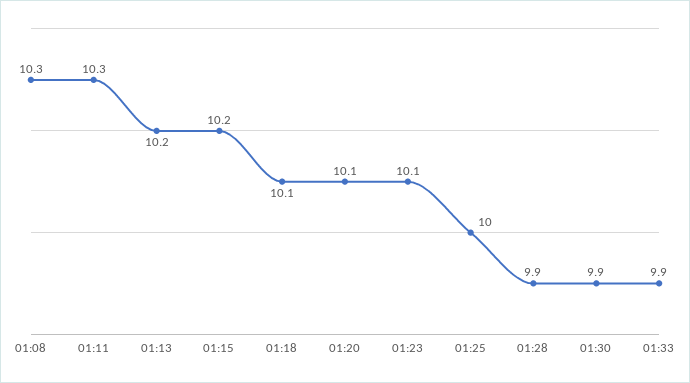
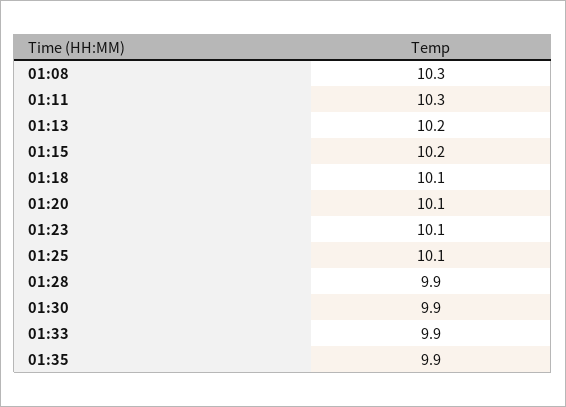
01:25: 10 -> 10.1
01:35: none -> 9.9

